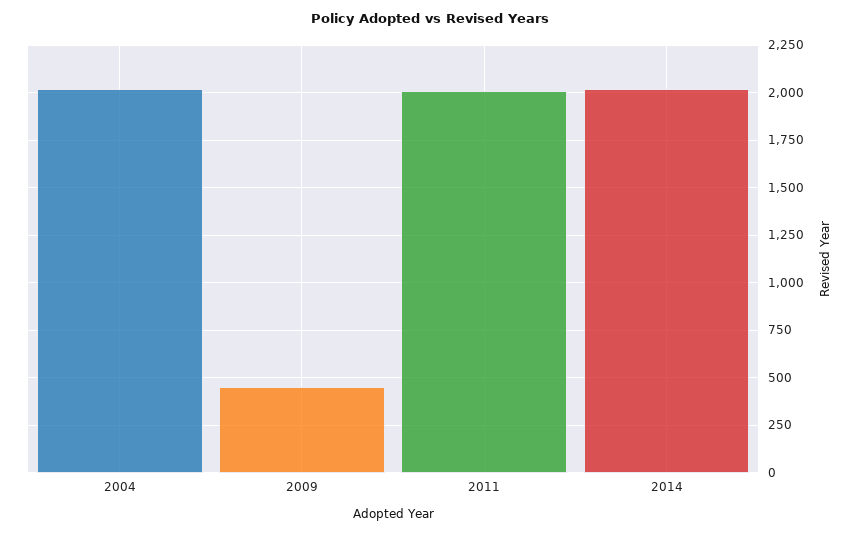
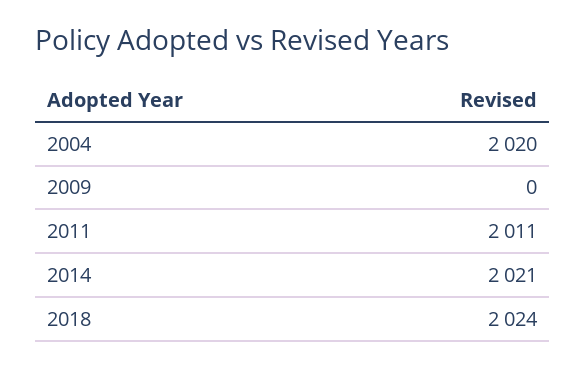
2009: 450 -> 0
2018: none -> 2024

